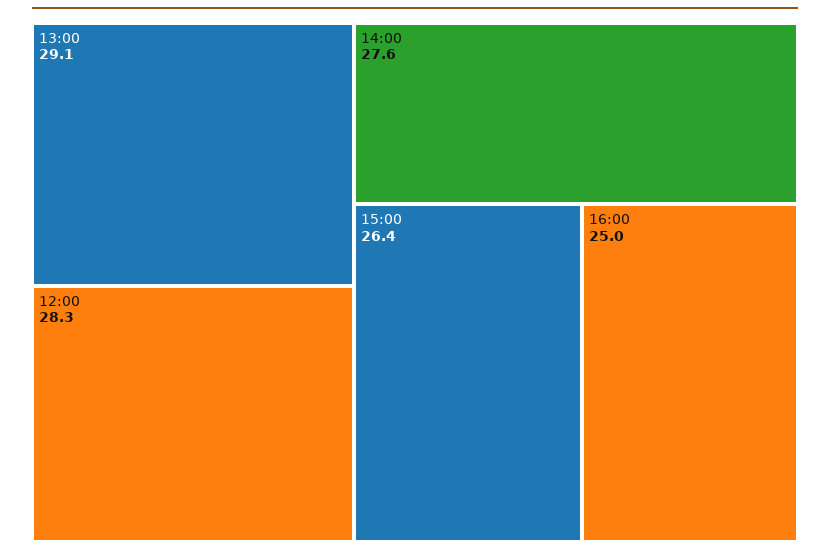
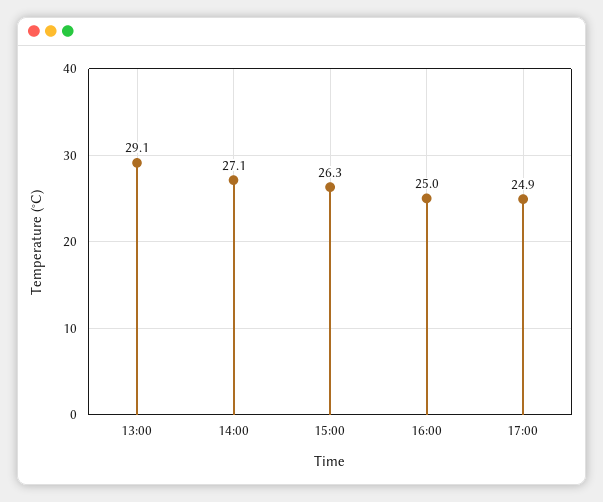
12:00: 28.3 -> none
14:00: 27.6 -> 27.1
15:00: 26.4 -> 26.3
17:00: none -> 24.9

